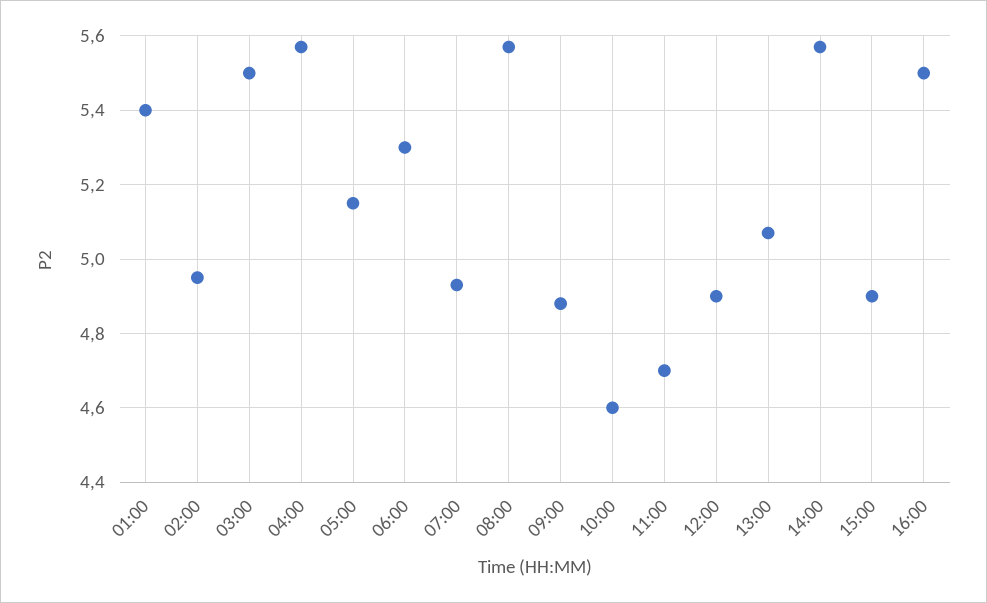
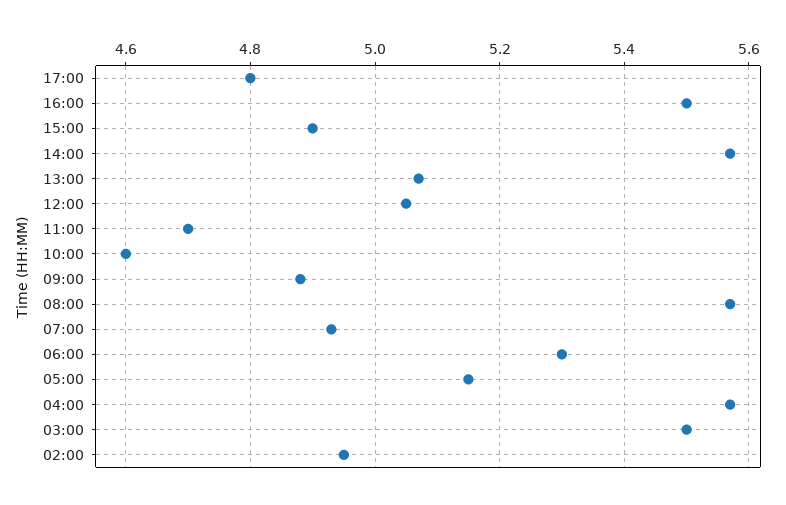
01:00: 5.4 -> none
12:00: 4.9 -> 5.05
17:00: none -> 4.8

